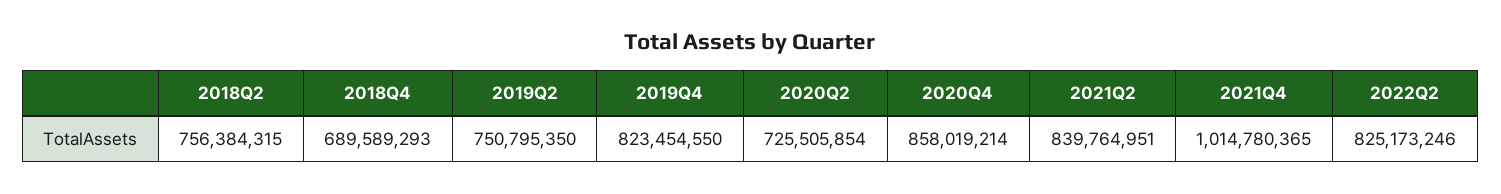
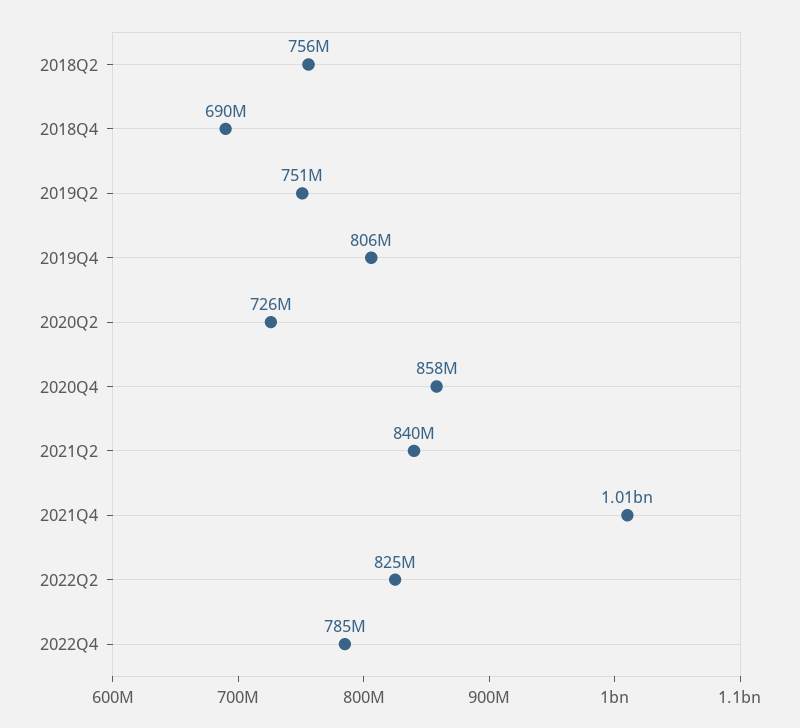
2019Q4: 823454550 -> 806000000
2022Q4: none -> 785000000

